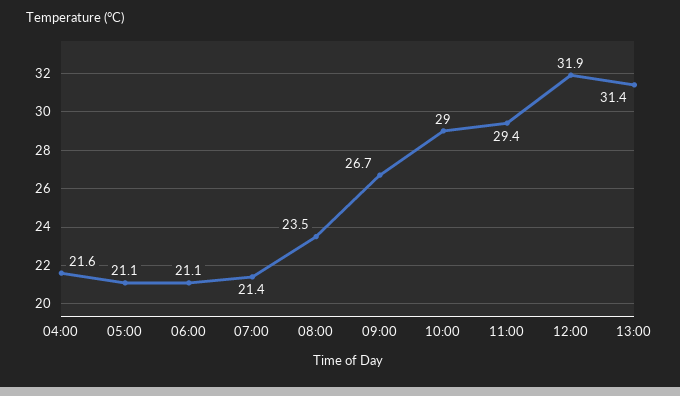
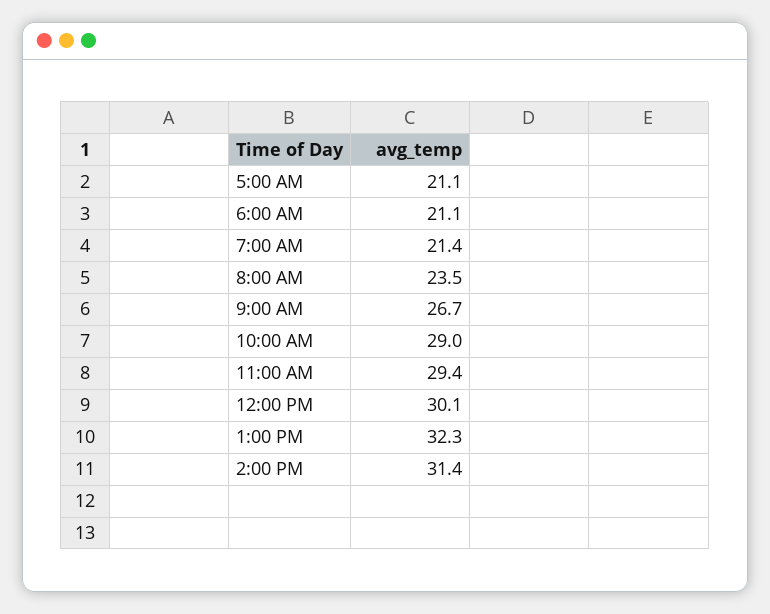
04:00: 21.6 -> none
12:00: 31.9 -> 30.1
13:00: 31.4 -> 32.3
2:00 PM: none -> 31.4

